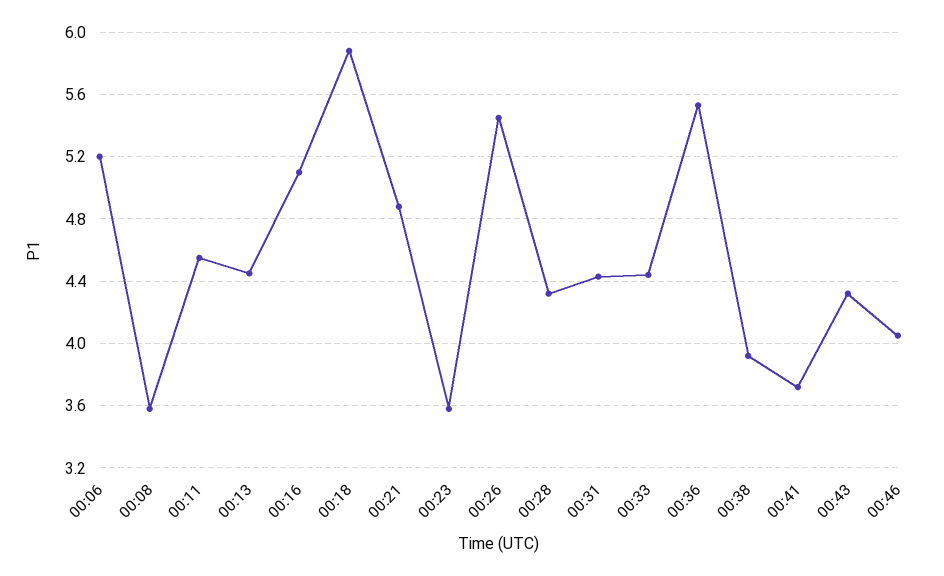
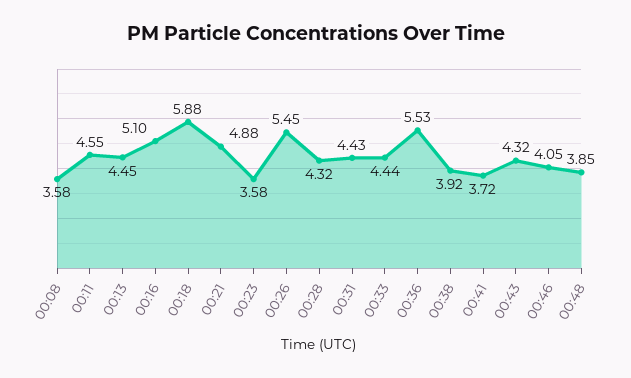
00:06: 5.2 -> none
00:48: none -> 3.85

